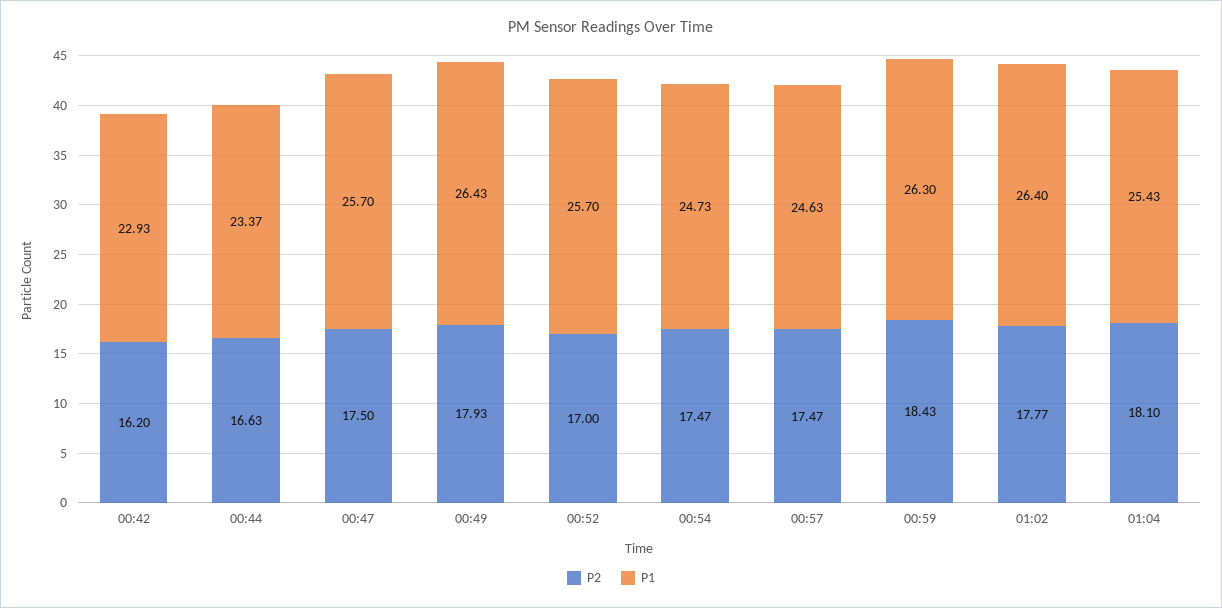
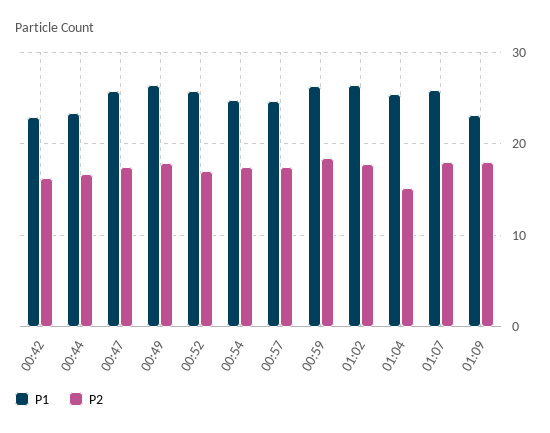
P2, 01:04: 18.1 -> 15
P1, 01:07: none -> 26
P2, 01:07: none -> 18
P1, 01:09: none -> 23
P2, 01:09: none -> 18

